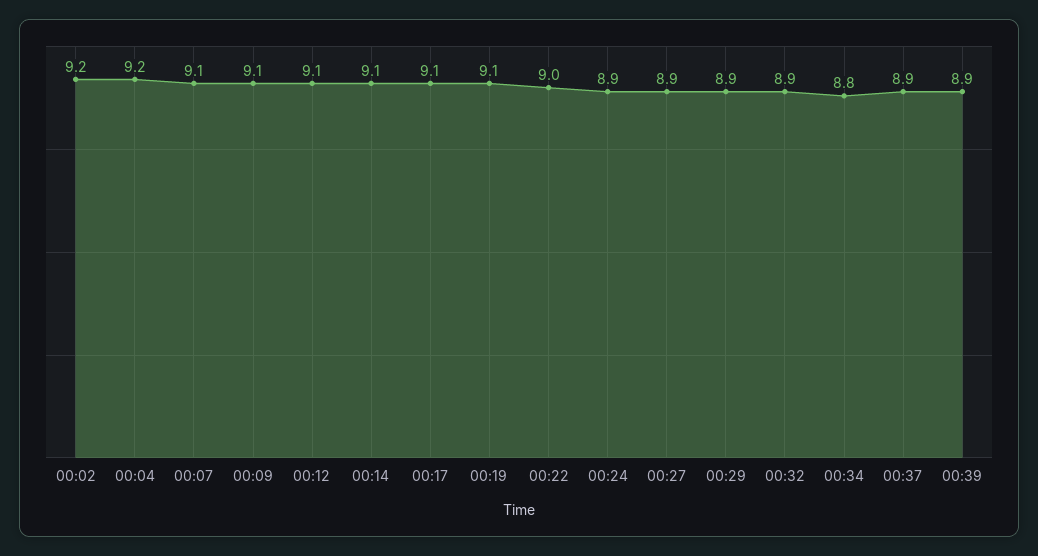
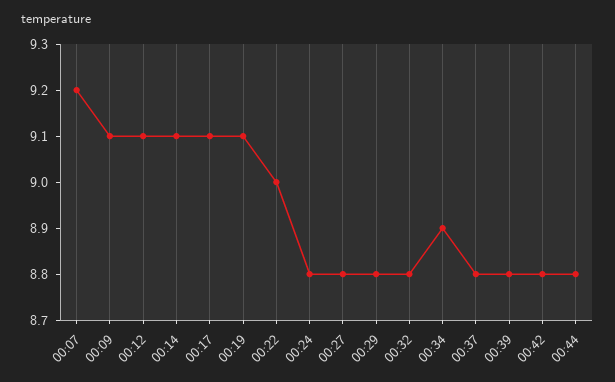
00:02: 9.2 -> none
00:04: 9.2 -> none
00:07: 9.1 -> 9.2
00:24: 8.9 -> 8.8
00:27: 8.9 -> 8.8
00:29: 8.9 -> 8.8
00:32: 8.9 -> 8.8
00:34: 8.8 -> 8.9
00:37: 8.9 -> 8.8
00:39: 8.9 -> 8.8
00:42: none -> 8.8
00:44: none -> 8.8

